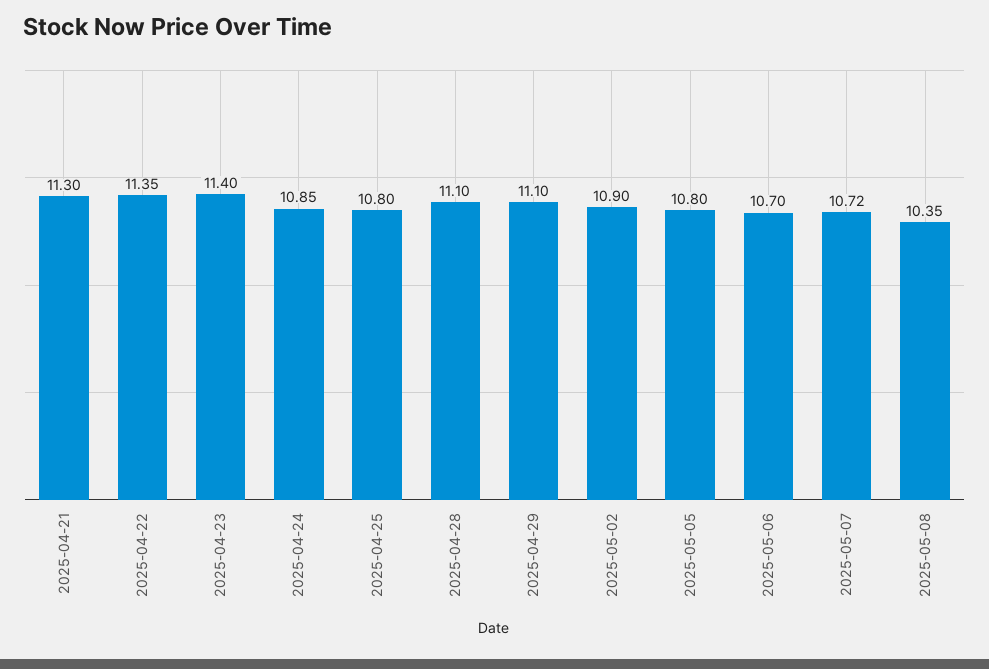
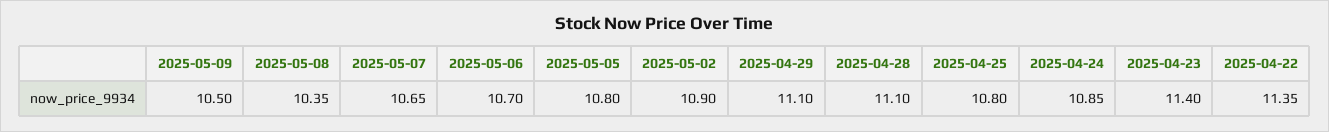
2025-04-21: 11.3 -> none
2025-05-07: 10.72 -> 10.65
2025-05-09: none -> 10.5

